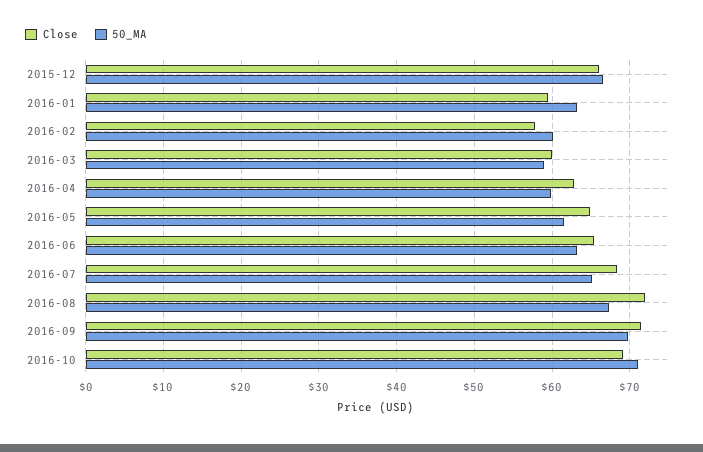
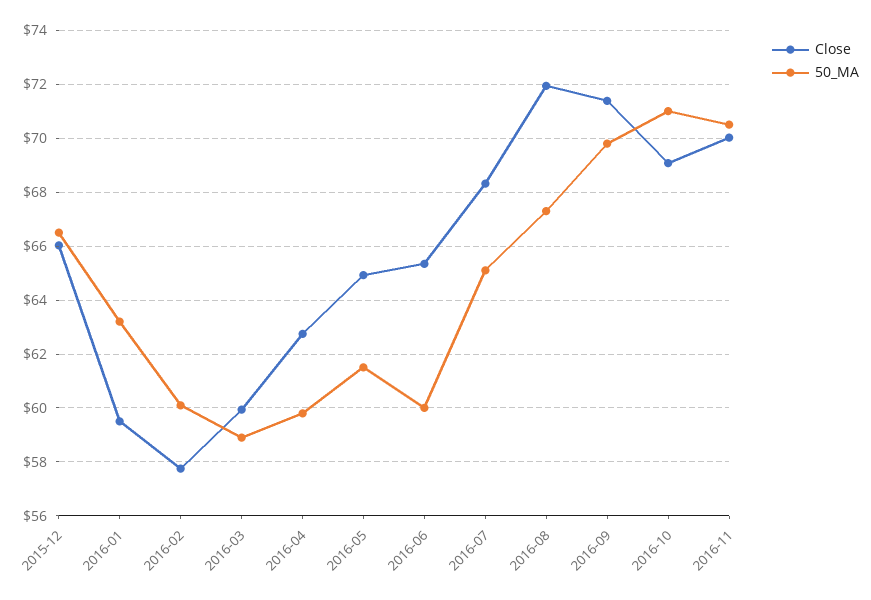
50_MA, 2016-06: 63 -> 60
Close, 2016-11: none -> 70
50_MA, 2016-11: none -> 70.5

